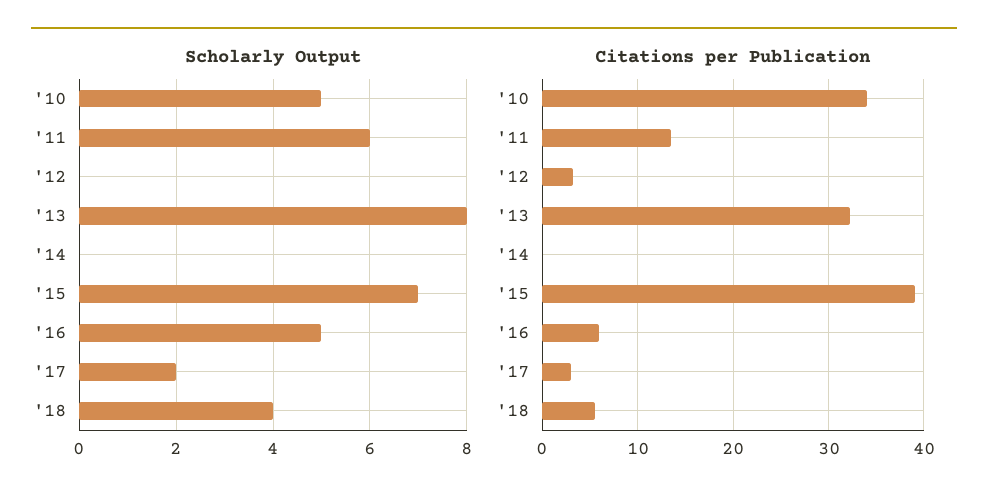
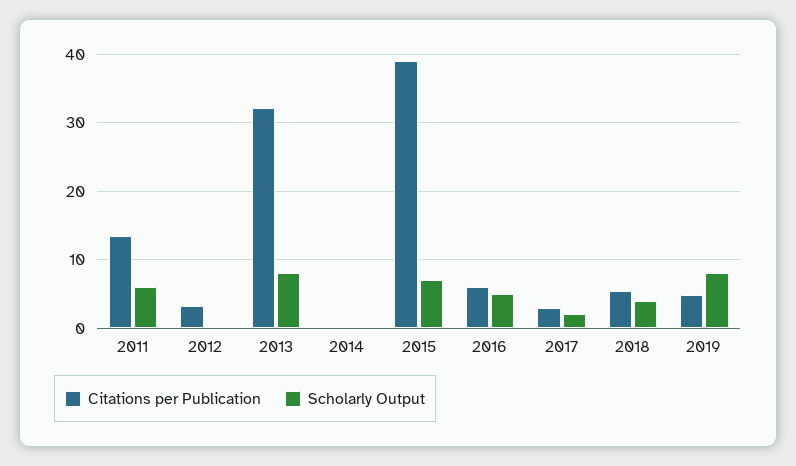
Scholarly Output, '10: 5 -> none
Citations per Publication, '10: 34 -> none
Citations per Publication, 2019: none -> 5
Scholarly Output, 2019: none -> 8

